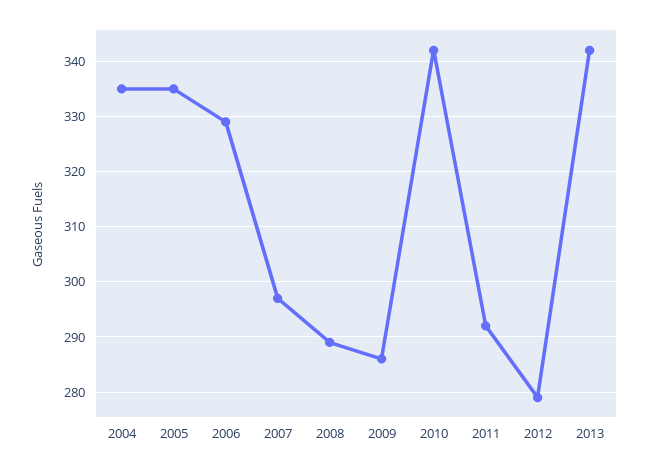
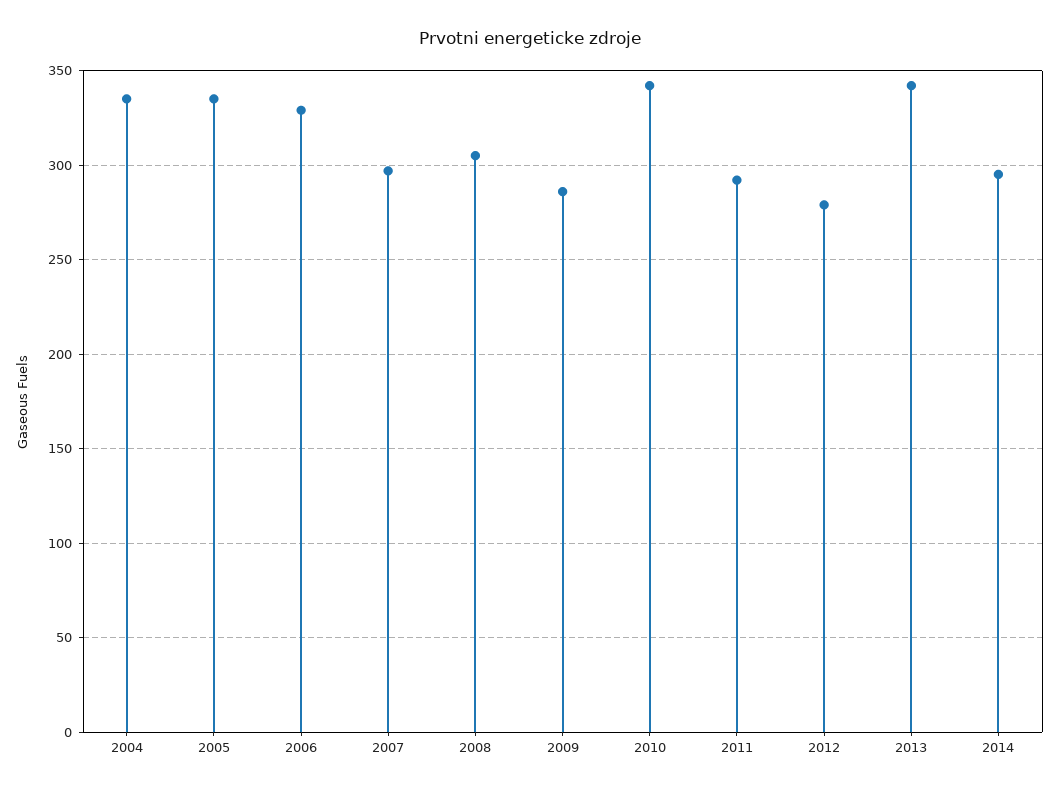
2008: 290 -> 305
2014: none -> 295

